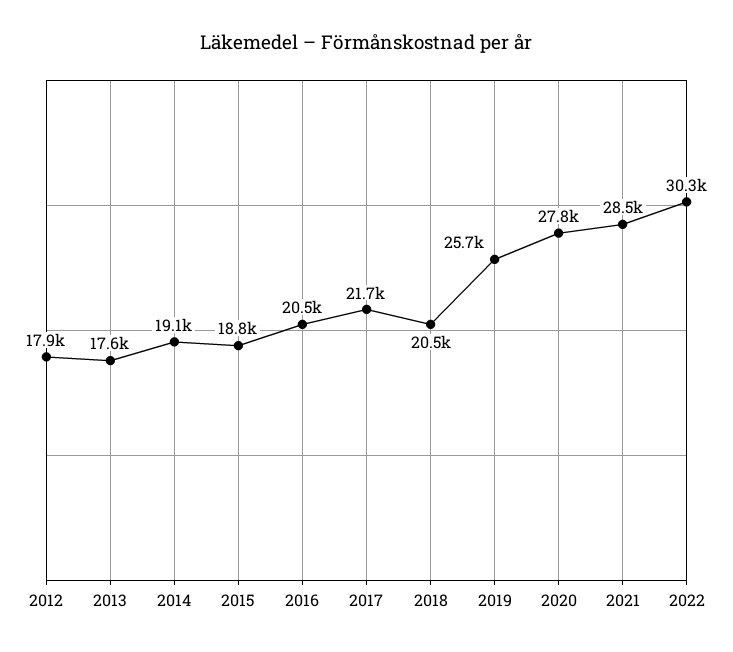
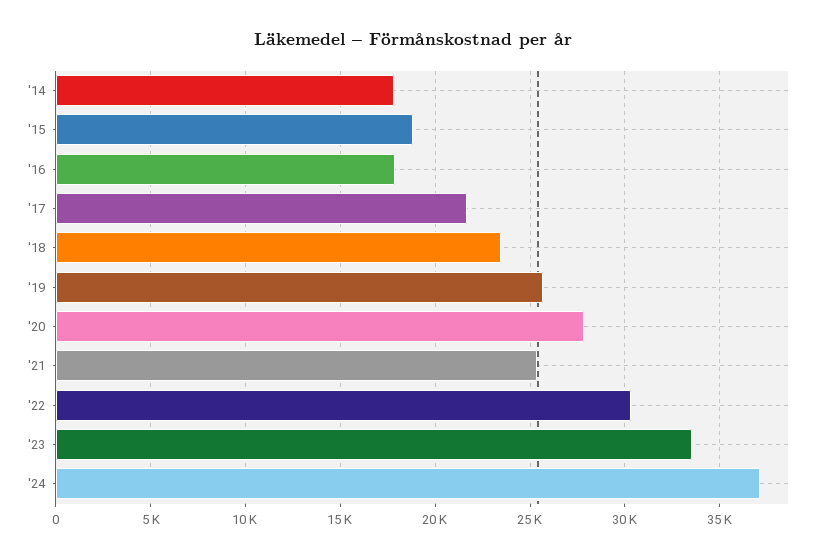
2012: 17900 -> none
2013: 17600 -> none
2014: 19100 -> 18000
2016: 20500 -> 18000
2018: 20500 -> 23500
2021: 28500 -> 25500
'23: none -> 33500
'24: none -> 37000

